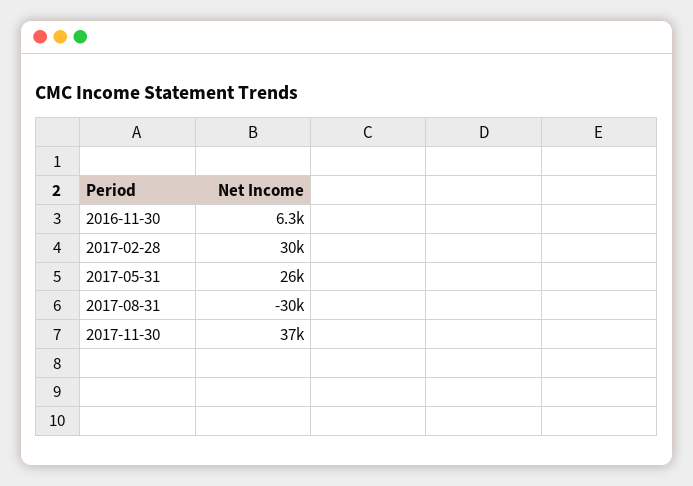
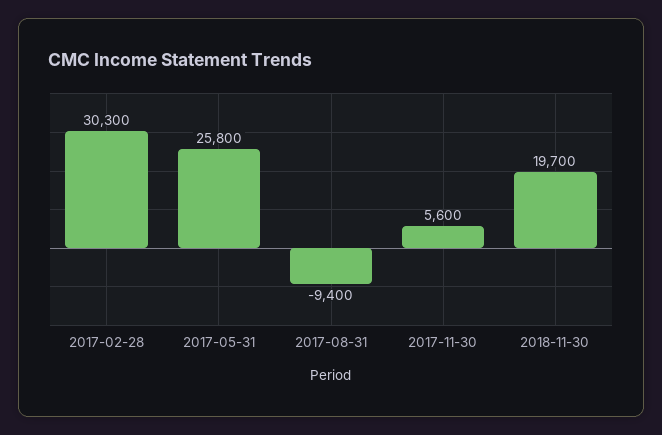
2016-11-30: 6300 -> none
2017-08-31: -30000 -> -9400
2017-11-30: 37000 -> 5600
2018-11-30: none -> 19700

